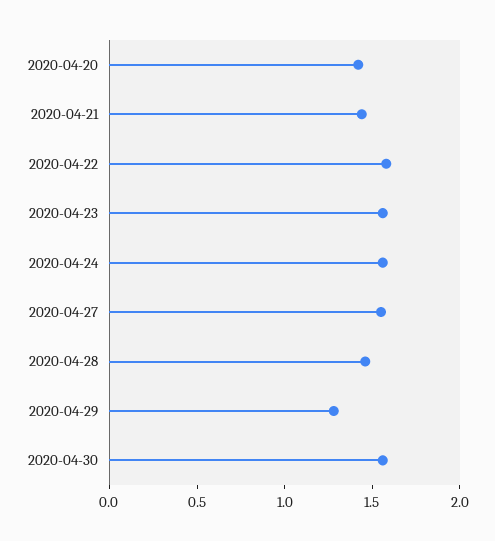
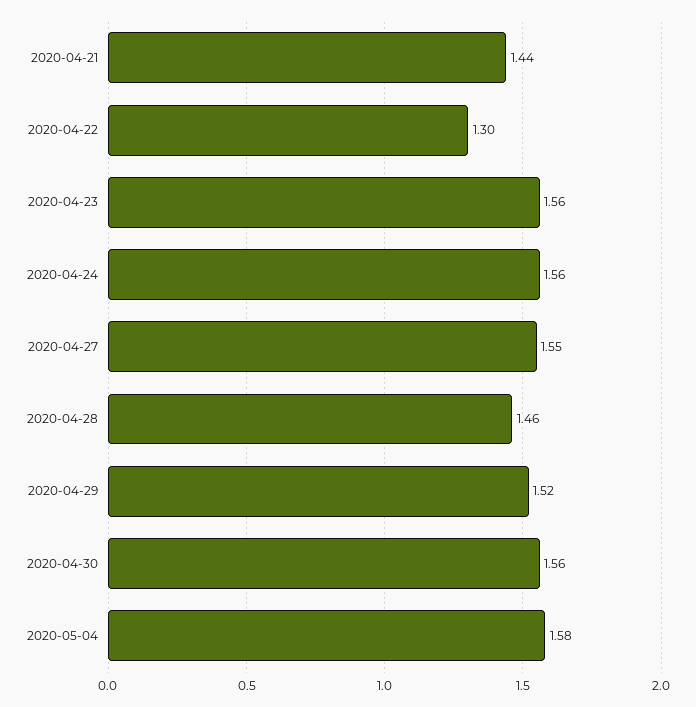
2020-04-20: 1.4 -> none
2020-04-22: 1.6 -> 1.3
2020-04-29: 1.3 -> 1.52
2020-05-04: none -> 1.58

